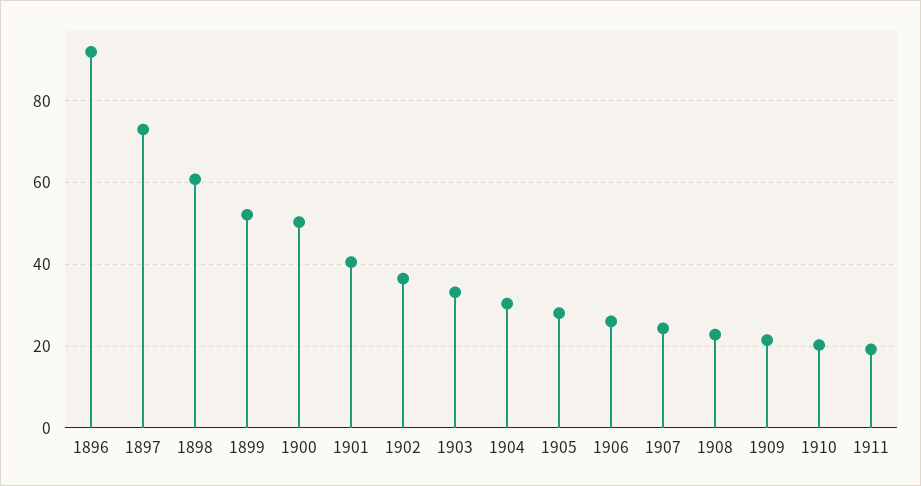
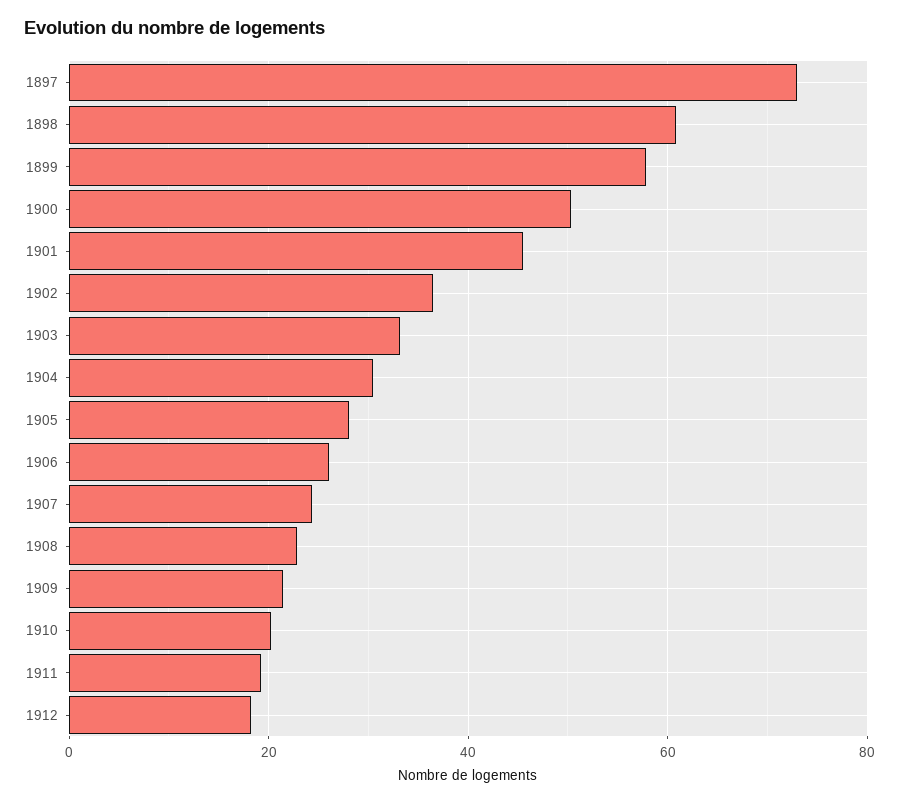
1896: 92 -> none
1899: 52 -> 58
1901: 40 -> 46
1912: none -> 18

